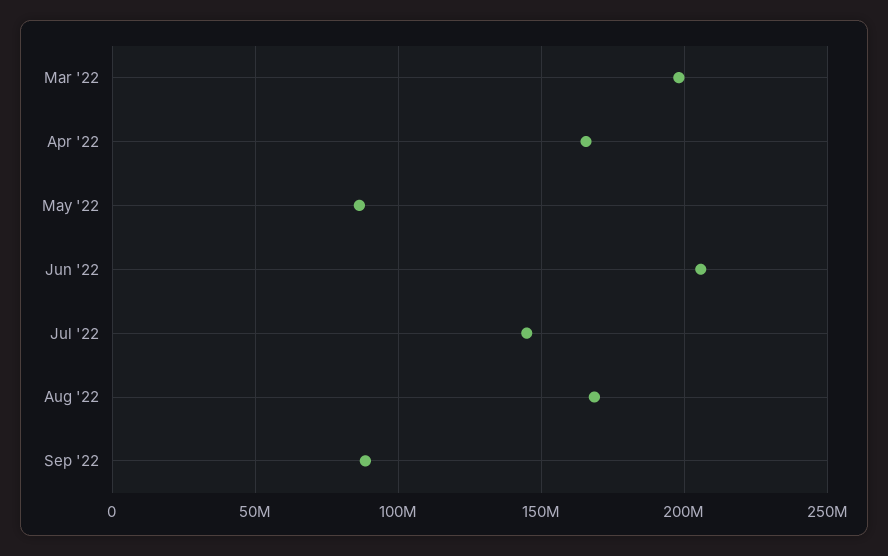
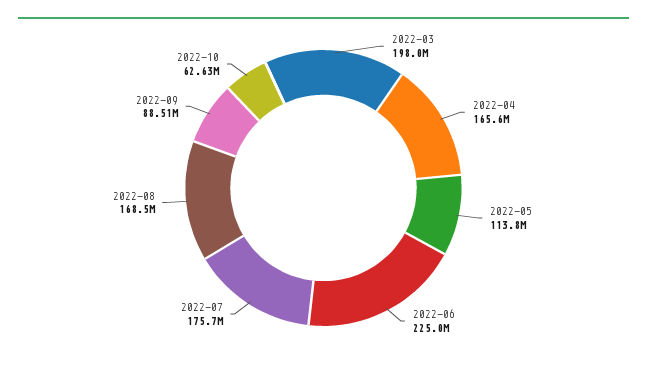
May '22: 85000000 -> 113800000
Jun '22: 205000000 -> 225000000
Jul '22: 145000000 -> 175700000
2022-10: none -> 62630000

